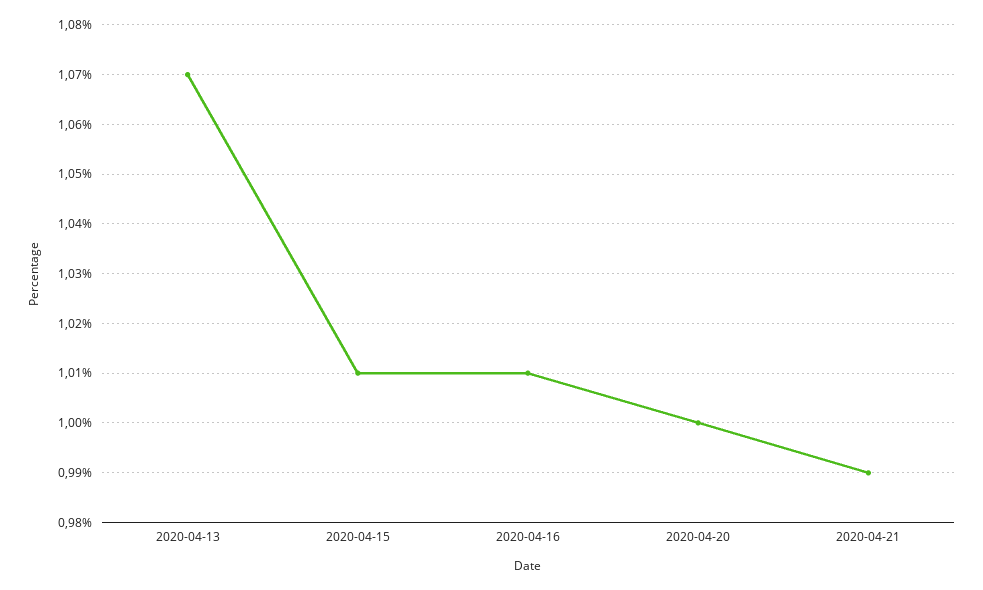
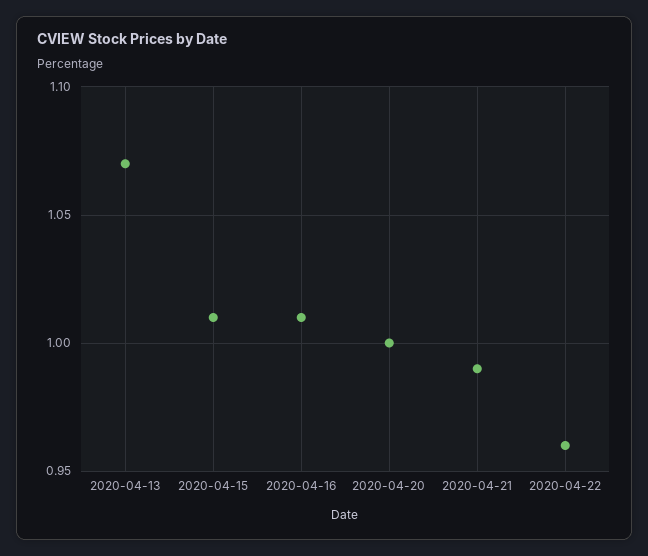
2020-04-22: none -> 0.96

